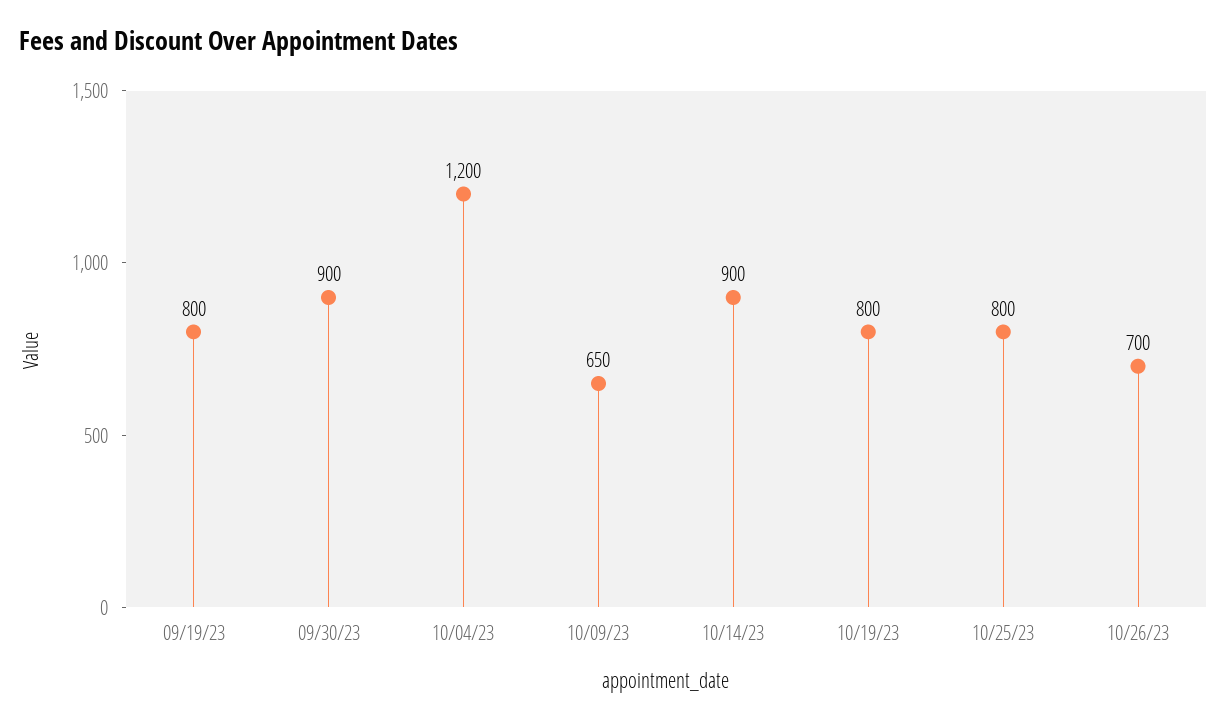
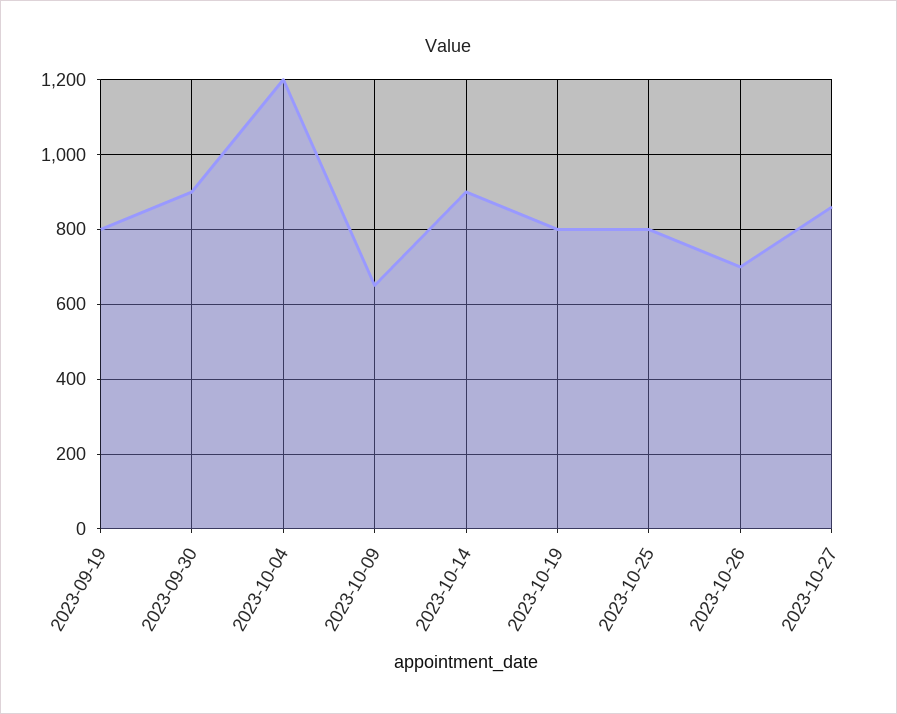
2023-10-27: none -> 860

